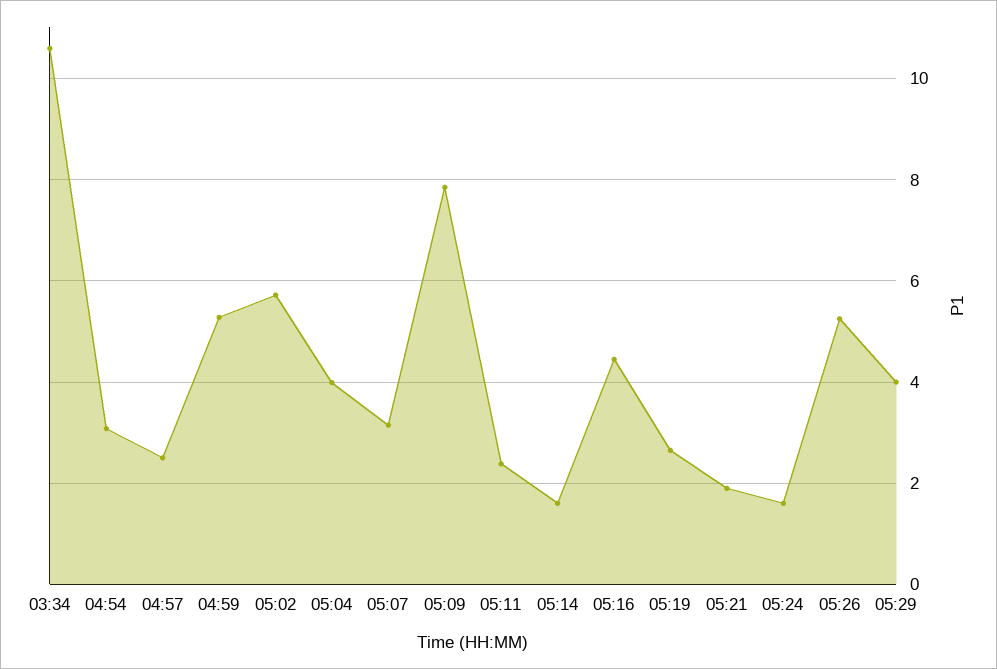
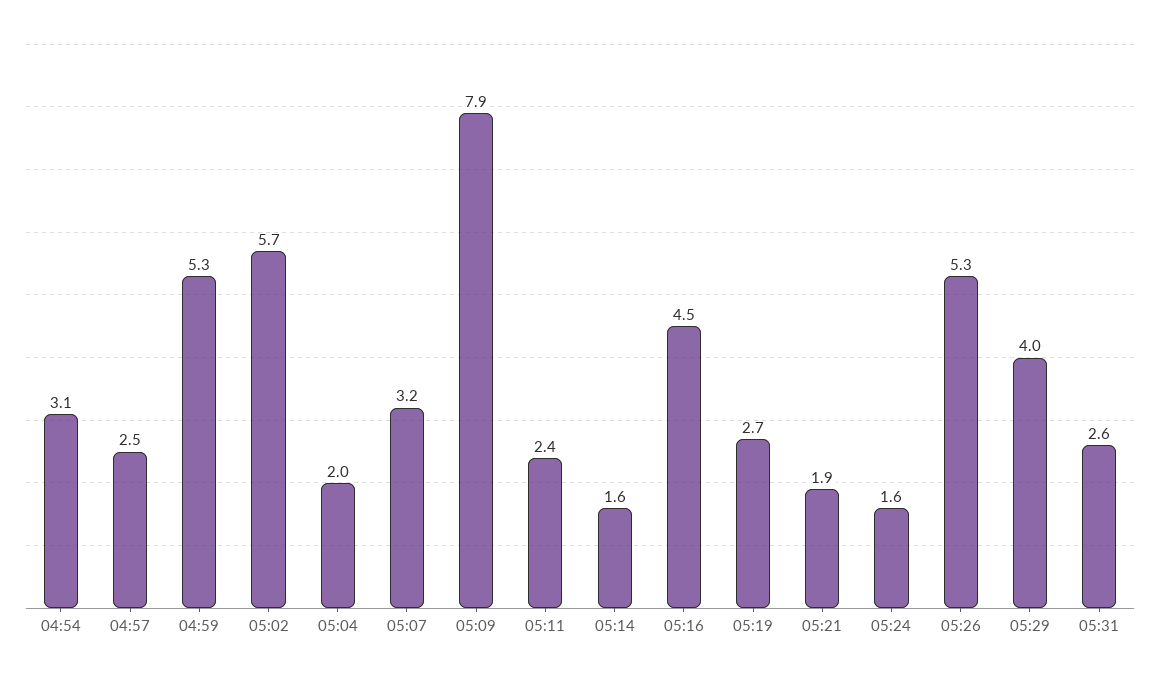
03:34: 10.6 -> none
05:04: 4 -> 2
05:31: none -> 2.6

